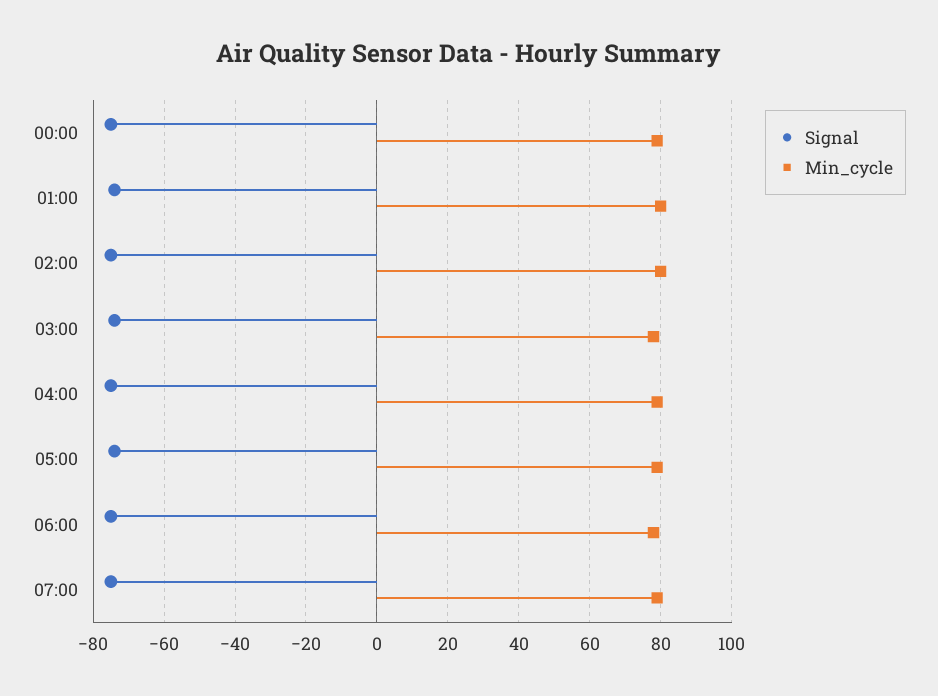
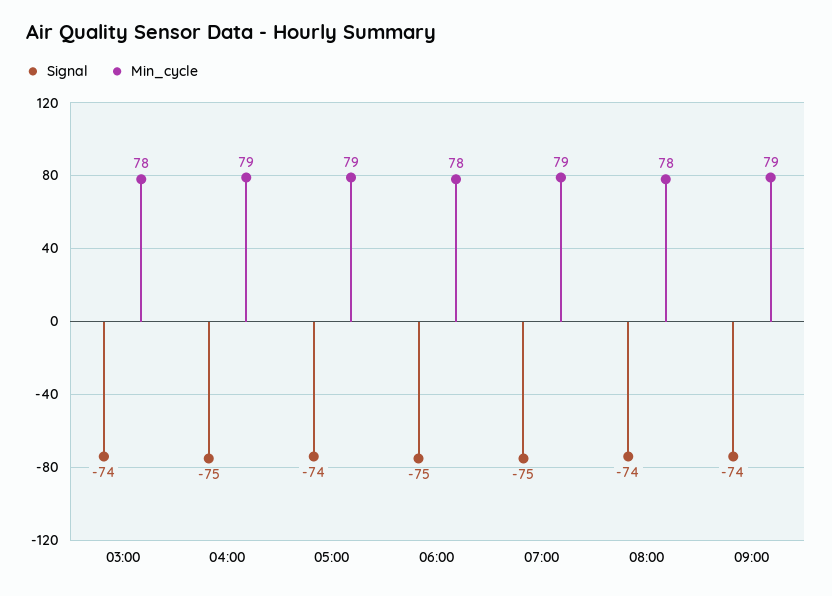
Signal, 00:00: -75 -> none
Min_cycle, 00:00: 80 -> none
Signal, 01:00: -75 -> none
Min_cycle, 01:00: 80 -> none
Signal, 02:00: -75 -> none
Min_cycle, 02:00: 80 -> none
Signal, 08:00: none -> -74
Min_cycle, 08:00: none -> 78
Signal, 09:00: none -> -74
Min_cycle, 09:00: none -> 79

